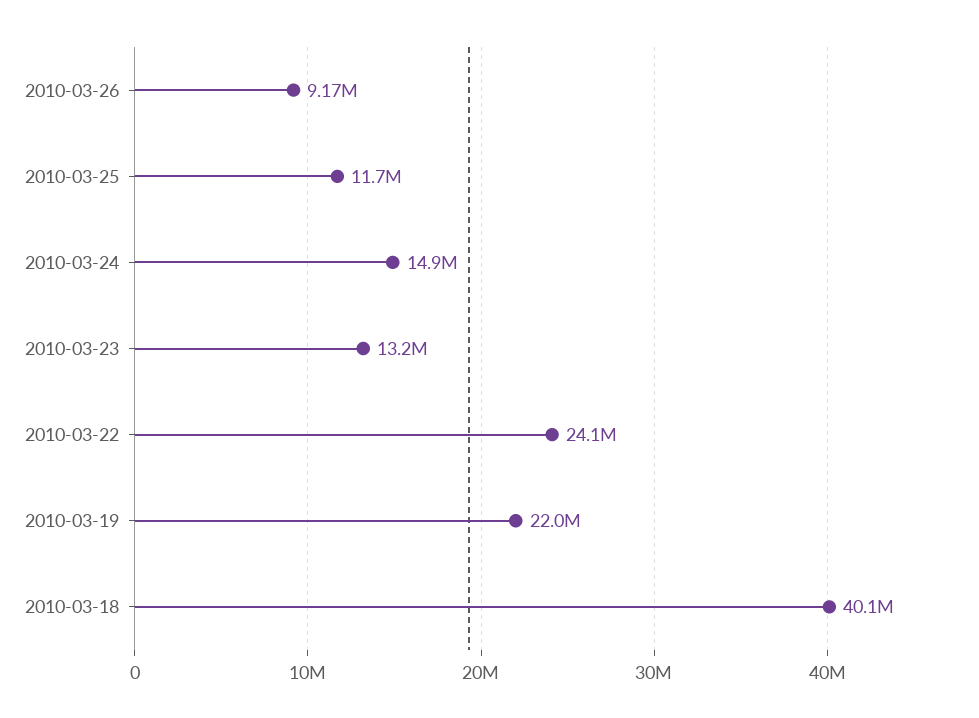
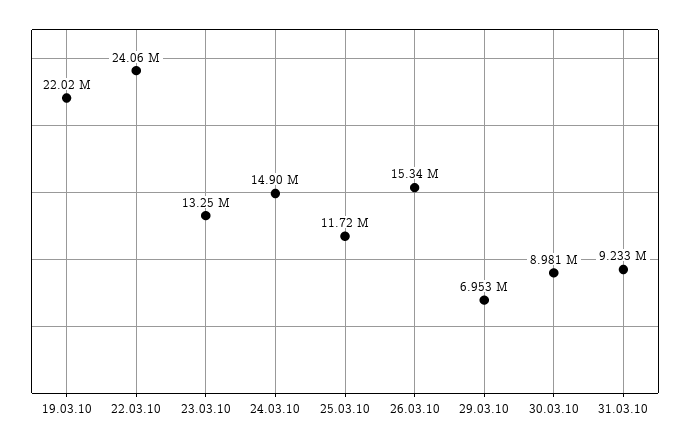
2010-03-26: 9170000 -> 15340000
2010-03-18: 40100000 -> none
29.03.10: none -> 6953000
30.03.10: none -> 8981000
31.03.10: none -> 9233000

